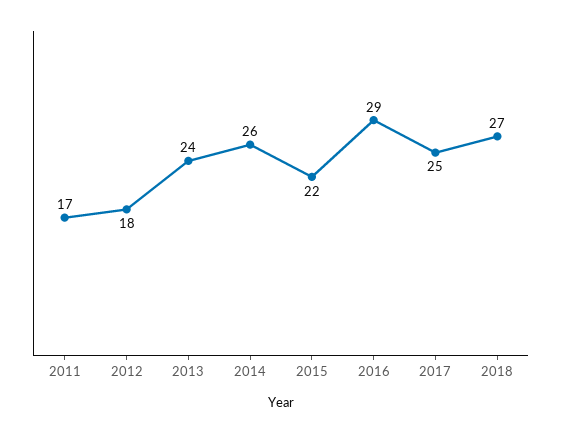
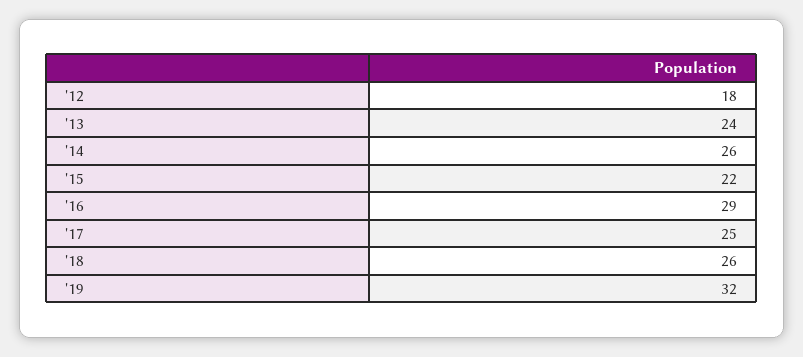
2011: 17 -> none
2018: 27 -> 26
'19: none -> 32

